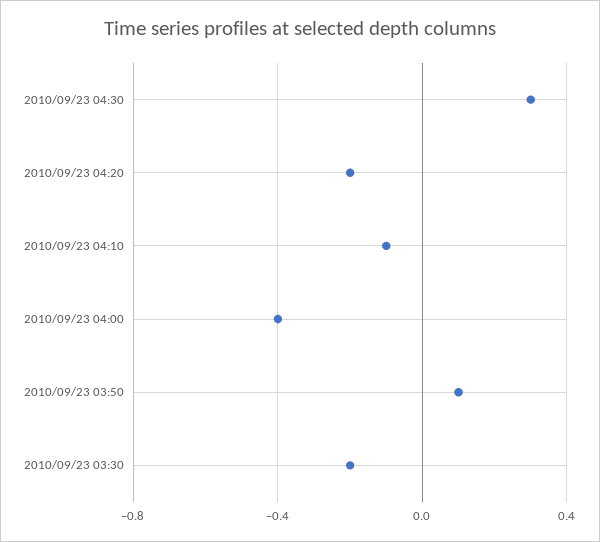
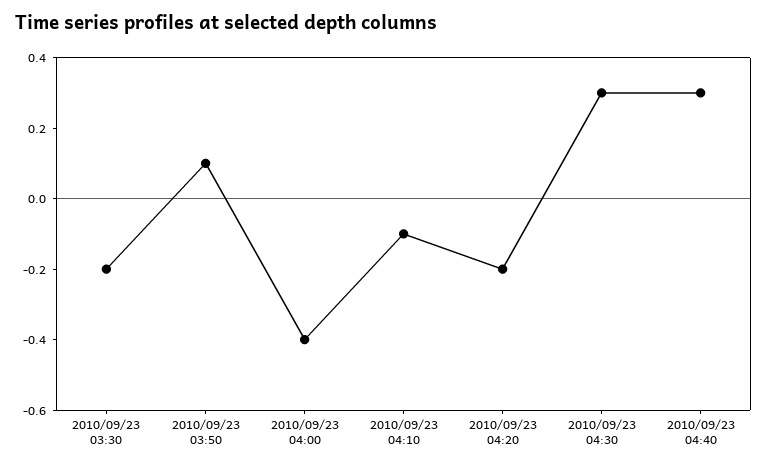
2010/09/23 04:40: none -> 0.3

